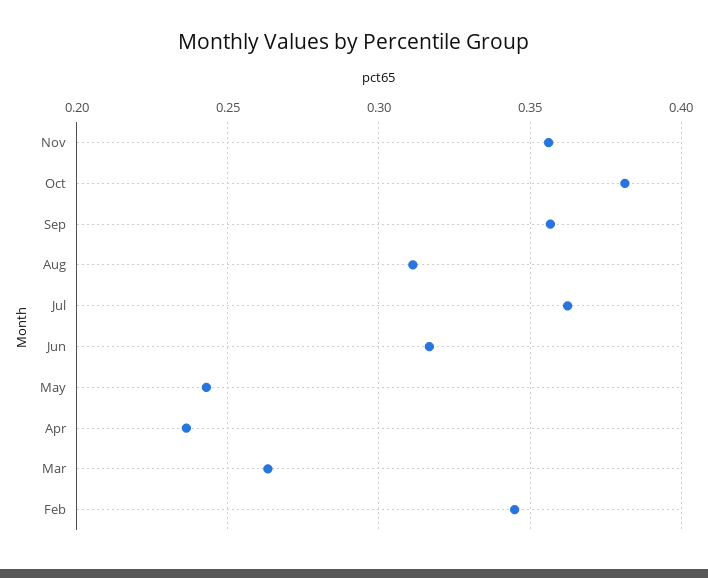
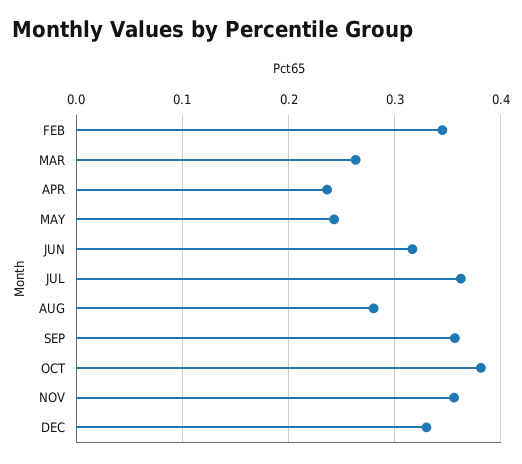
Aug: 0.31 -> 0.28
DEC: none -> 0.33

